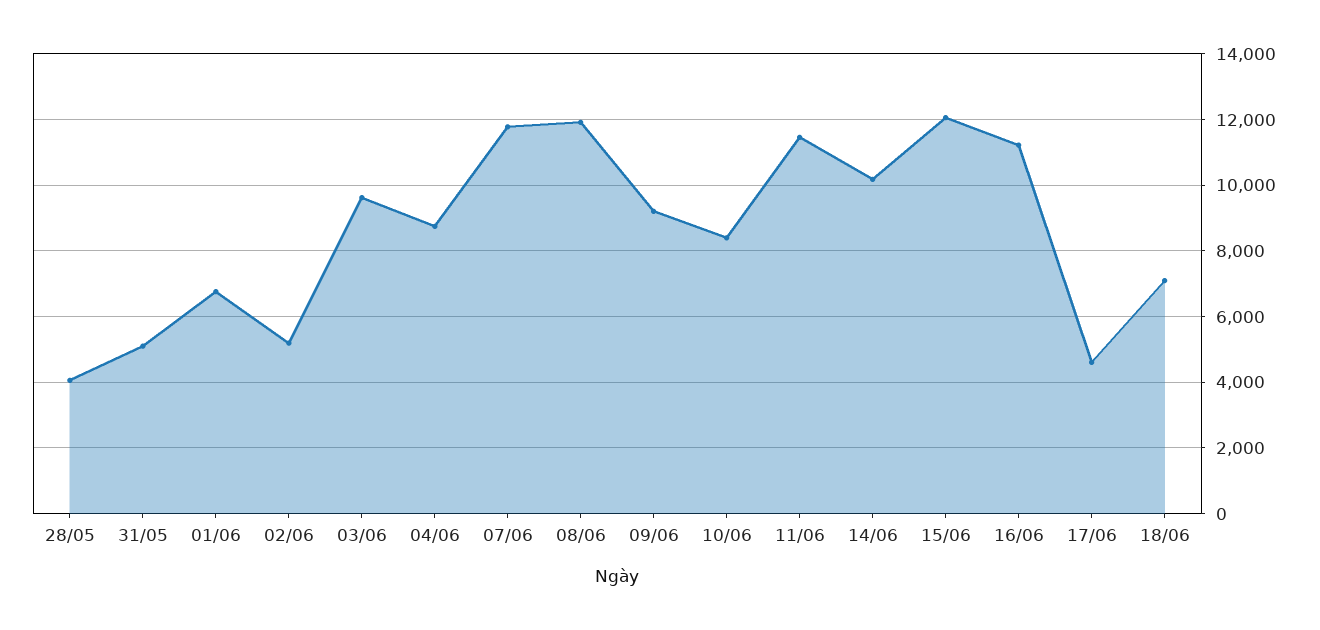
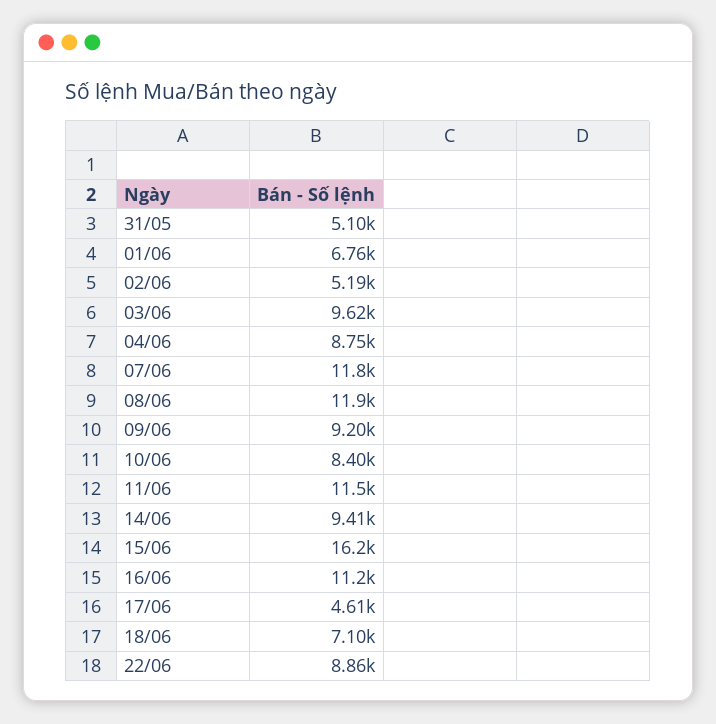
28/05: 4000 -> none
14/06: 10200 -> 9410
15/06: 12000 -> 16200
22/06: none -> 8860

